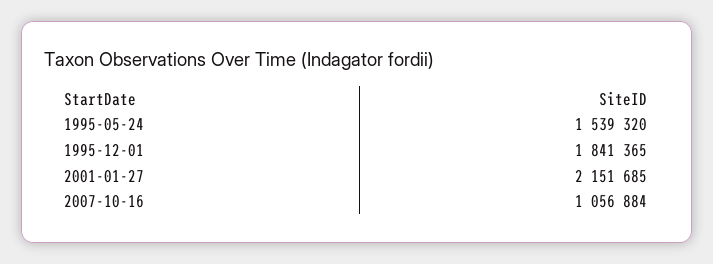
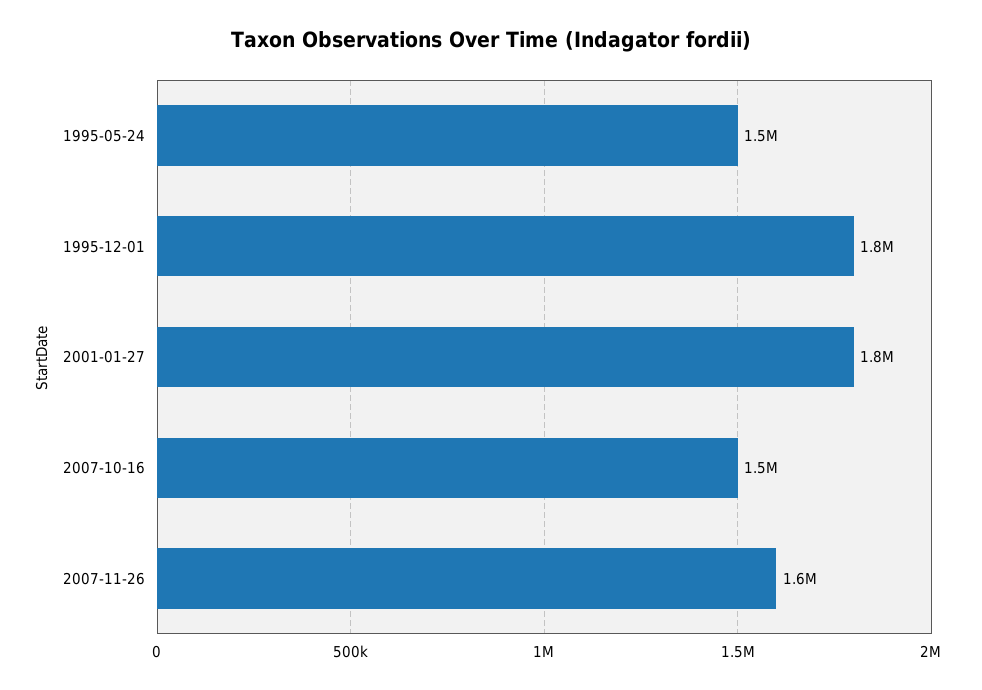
2001-01-27: 2151685 -> 1800000
2007-10-16: 1056884 -> 1500000
2007-11-26: none -> 1600000

